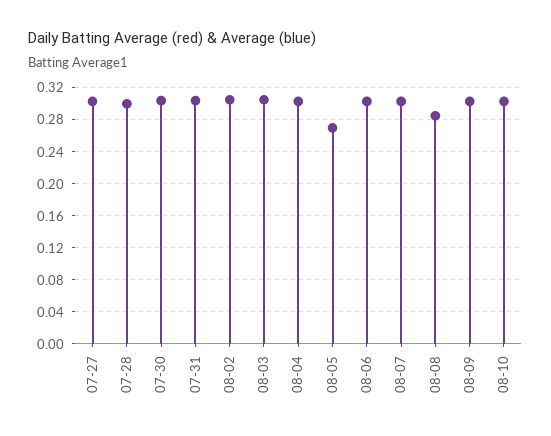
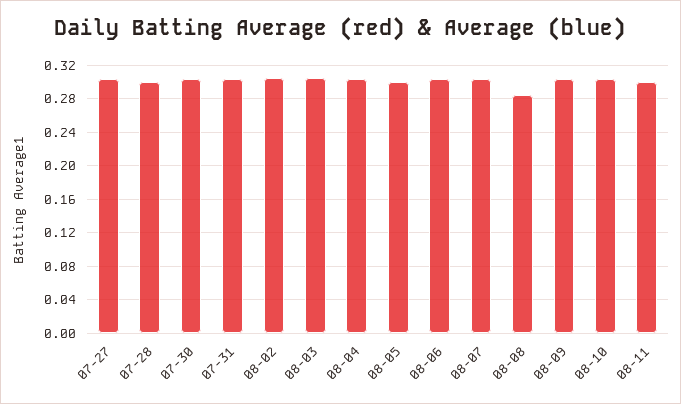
08-05: 0.27 -> 0.3
08-11: none -> 0.3

